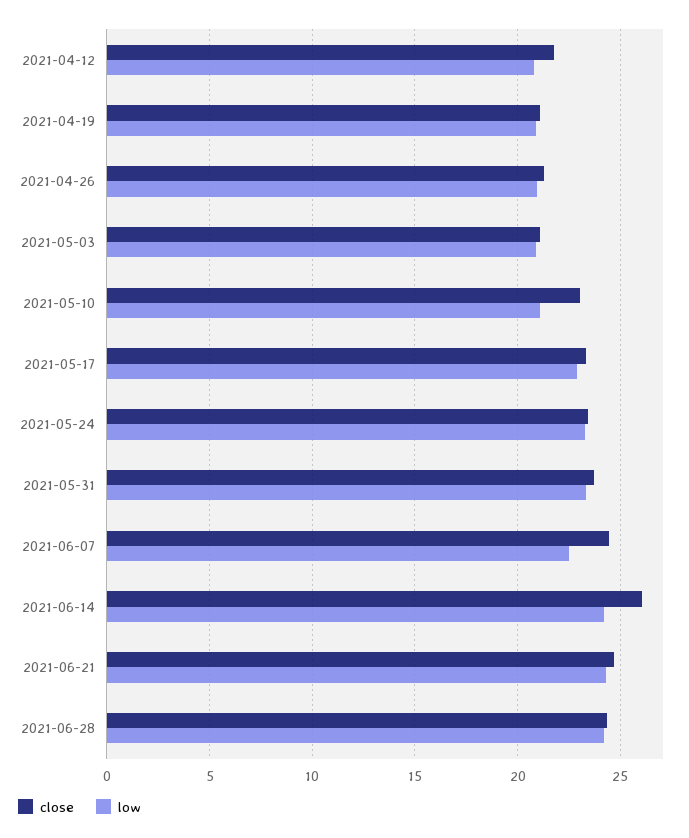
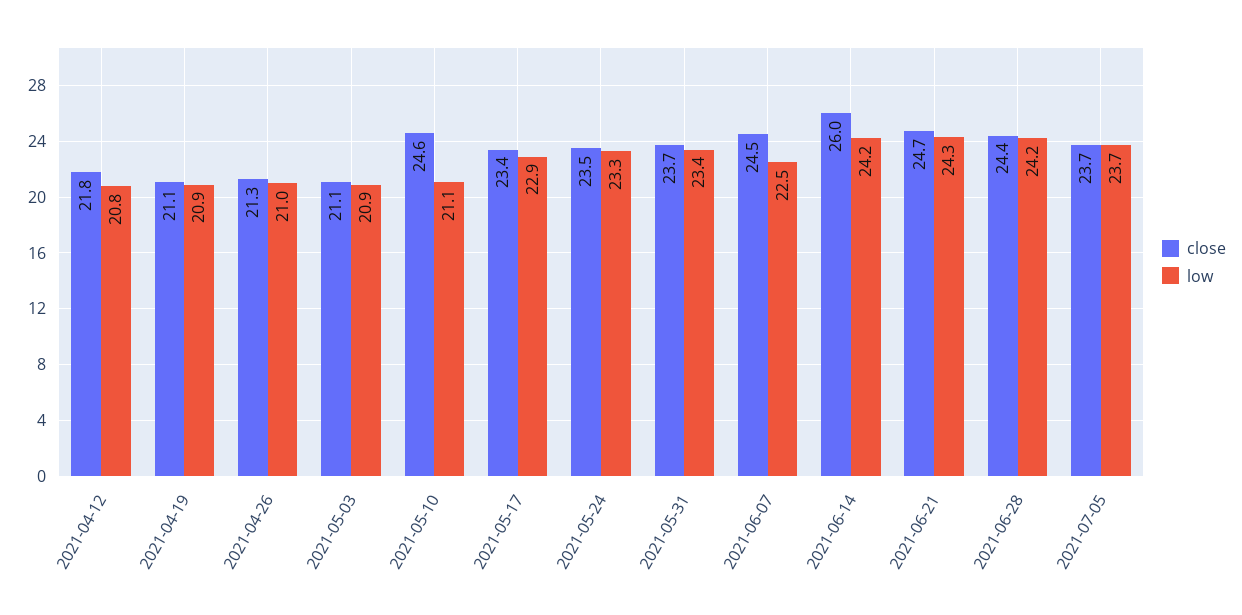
close, 2021-05-10: 23 -> 24.6
close, 2021-07-05: none -> 23.7
low, 2021-07-05: none -> 23.7

